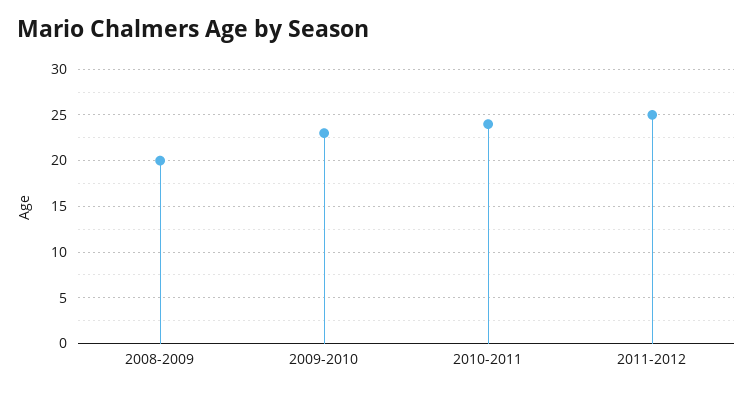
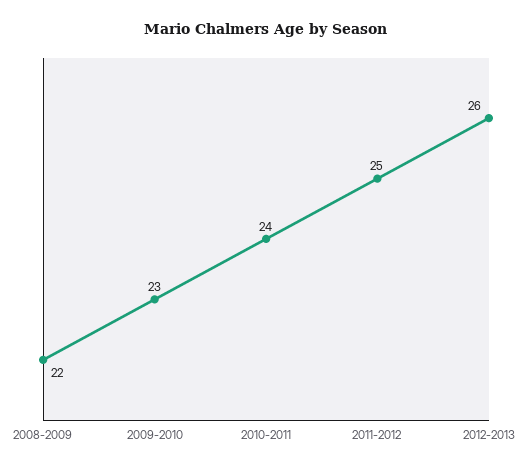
2008-2009: 20 -> 22
2012-2013: none -> 26

